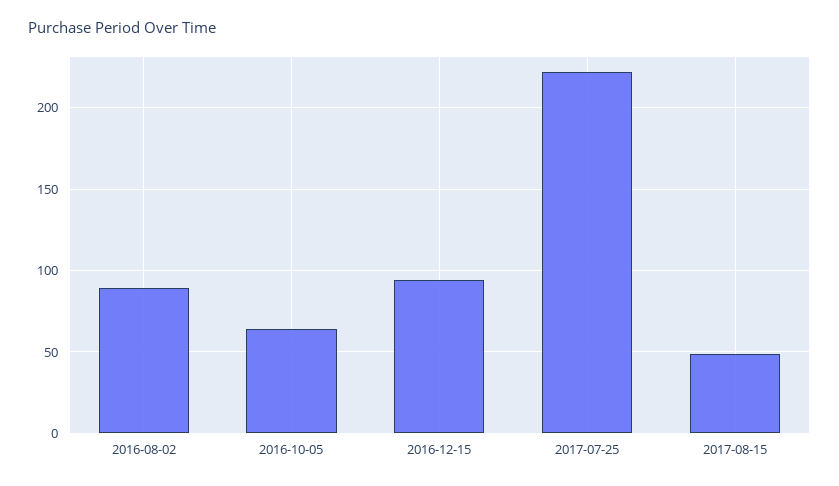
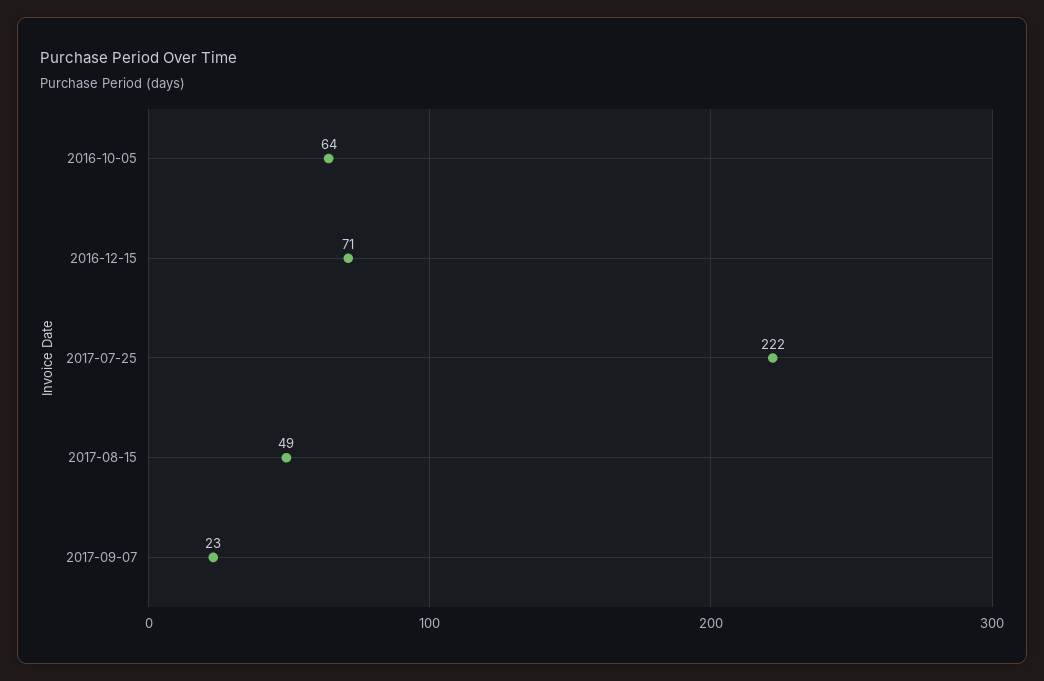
2016-08-02: 90 -> none
2016-12-15: 95 -> 71
2017-09-07: none -> 23

